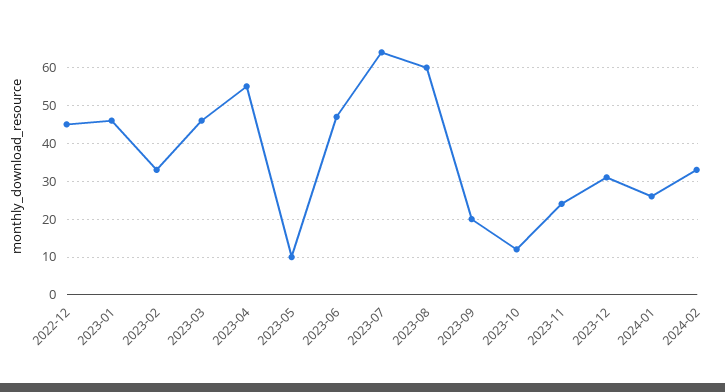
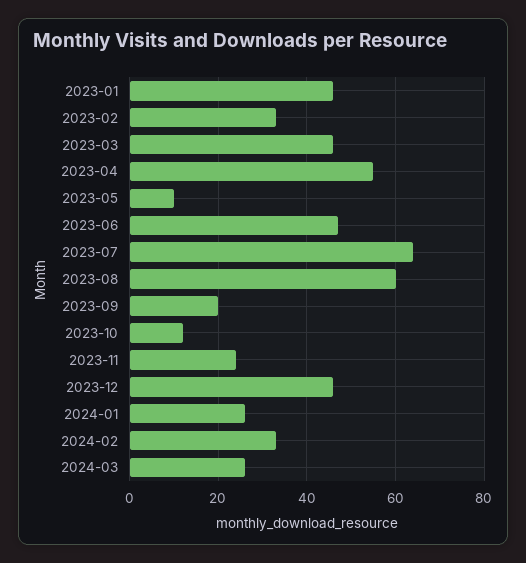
2022-12: 45 -> none
2023-12: 30 -> 45
2024-03: none -> 25

